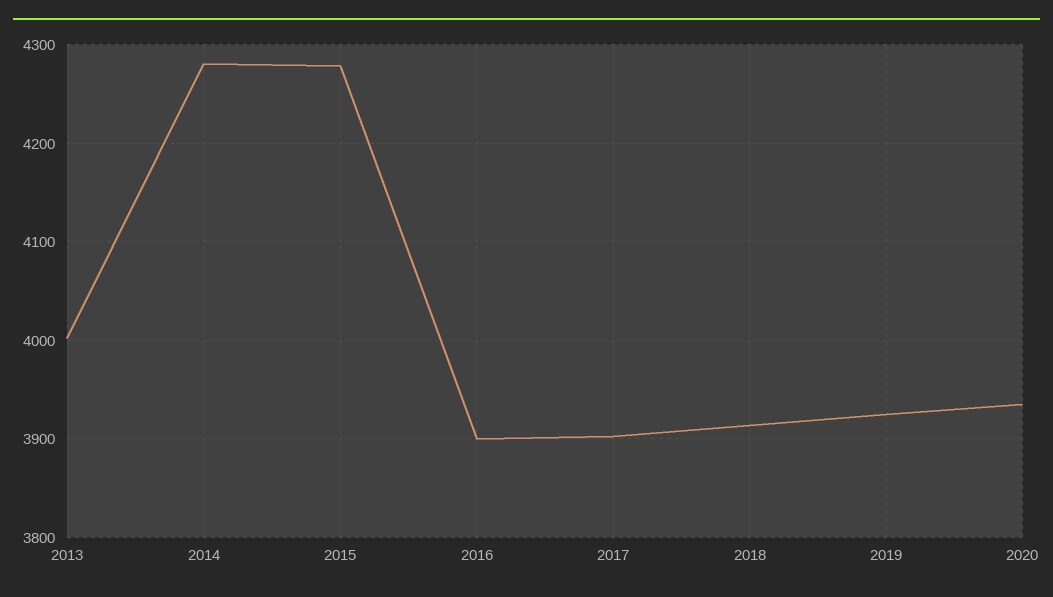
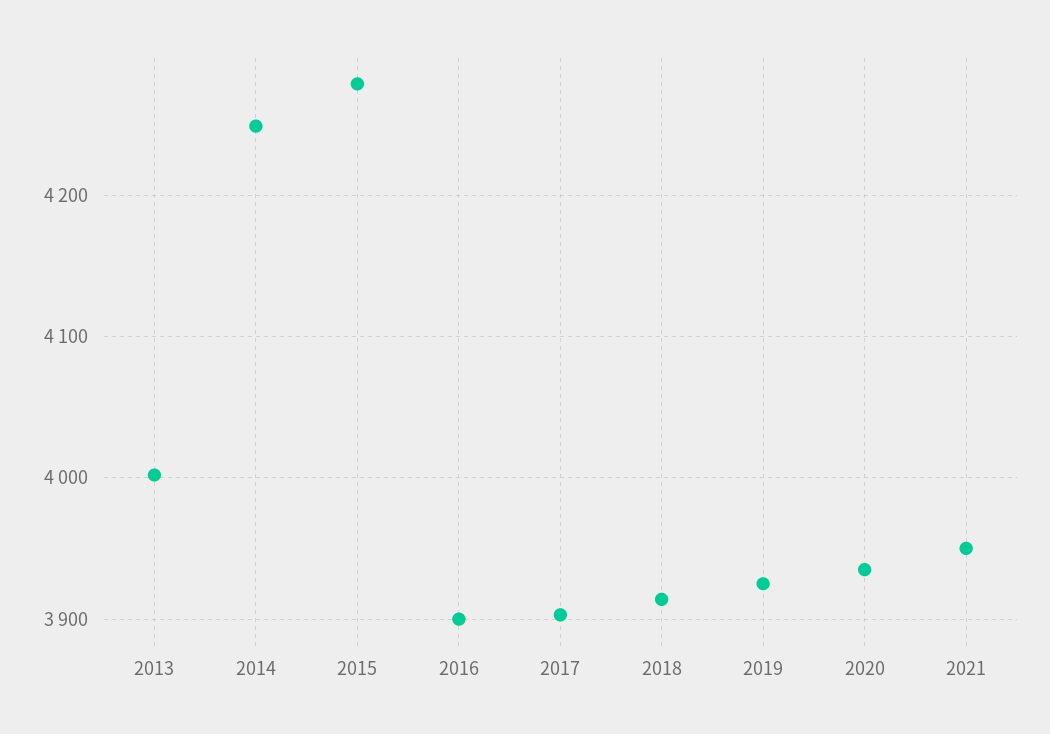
2014: 4280 -> 4250
2021: none -> 3950

